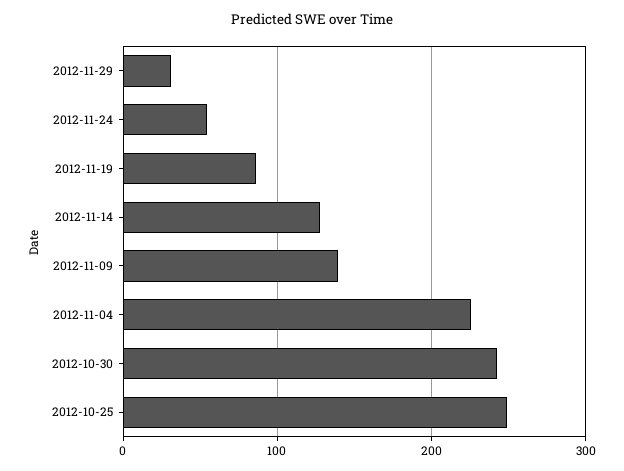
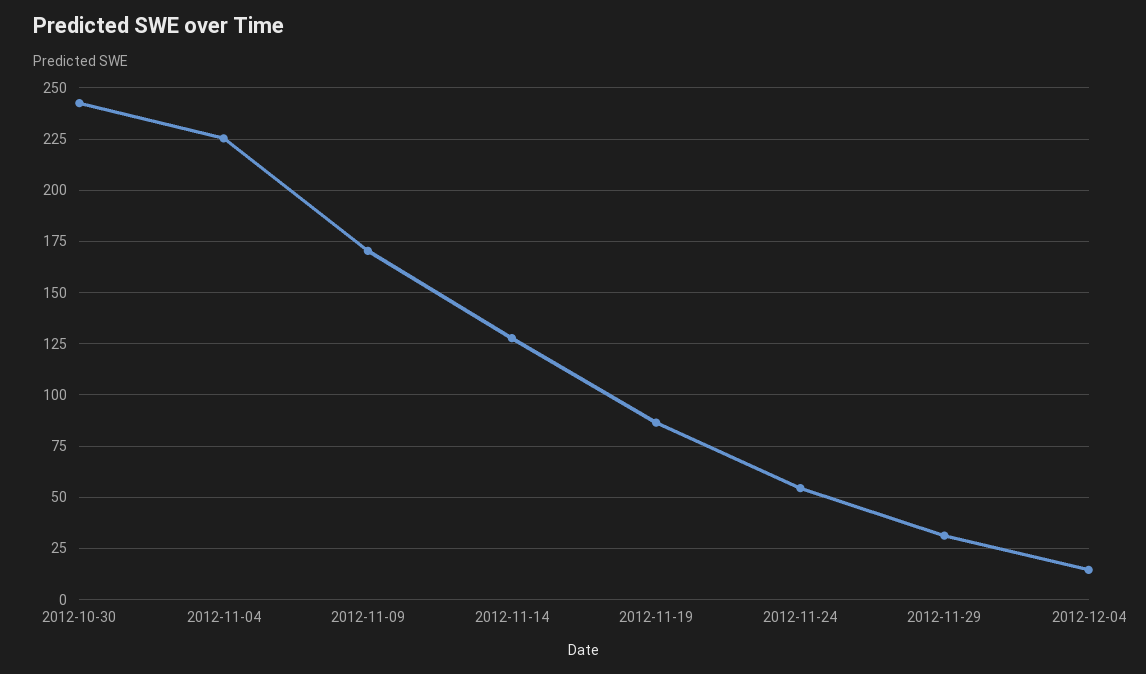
2012-11-09: 140 -> 170
2012-10-25: 250 -> none
2012-12-04: none -> 15

